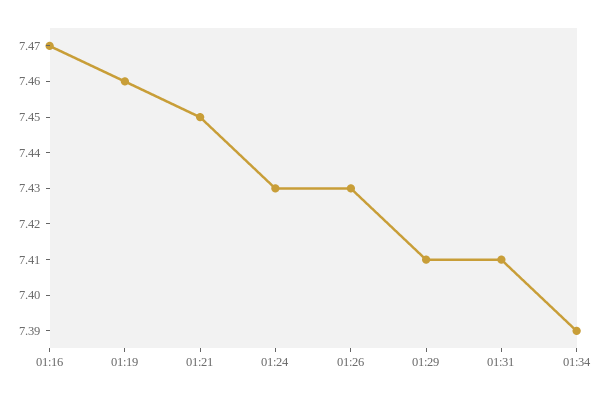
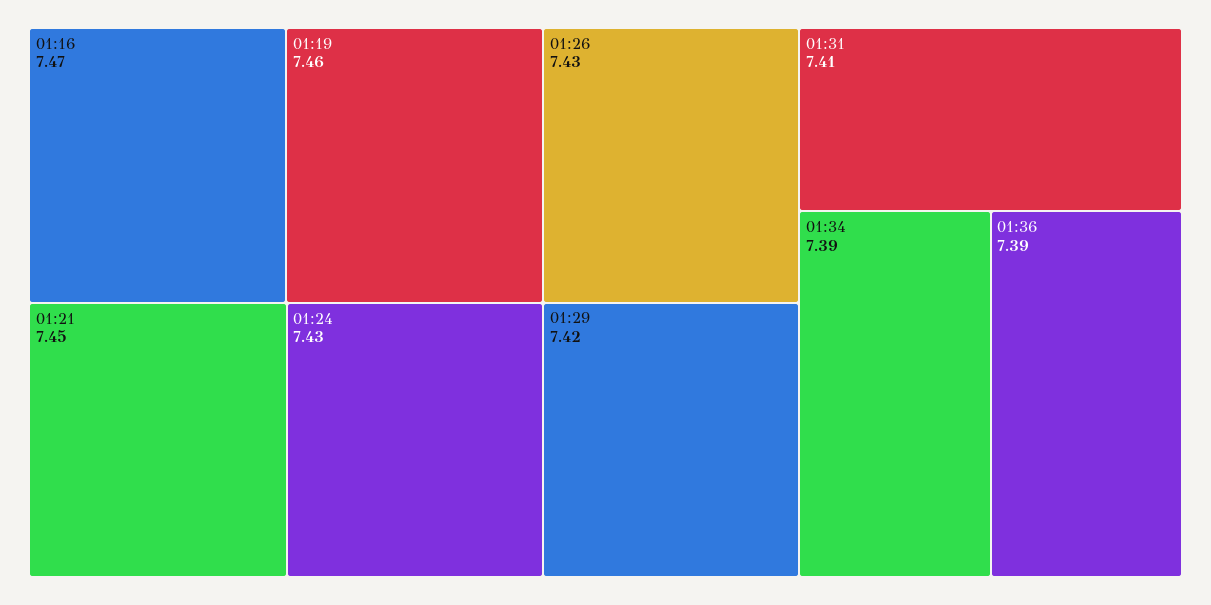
01:29: 7.41 -> 7.42
01:36: none -> 7.39

